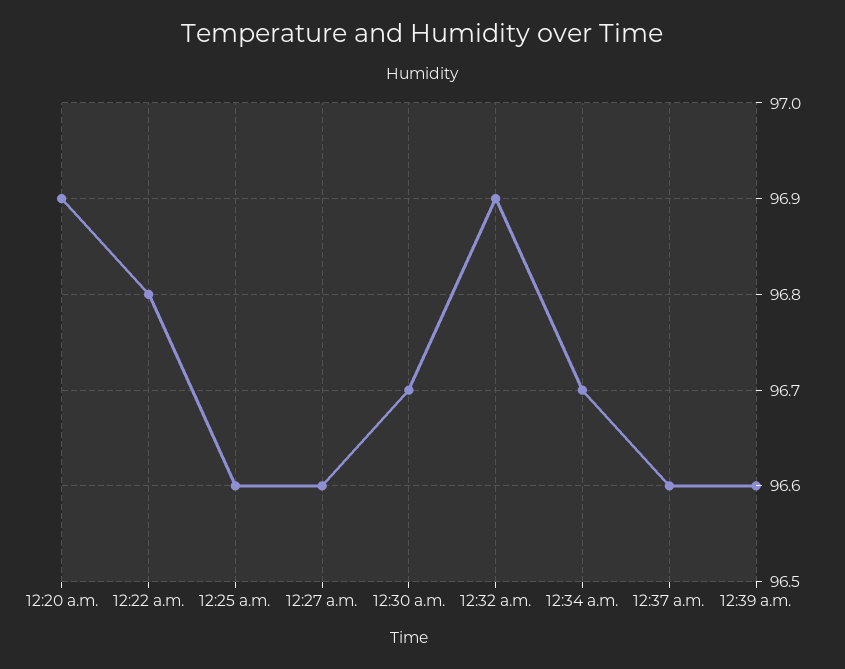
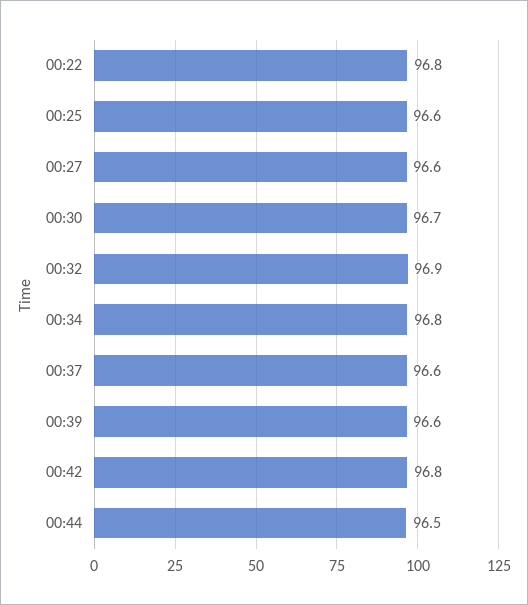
12:20 a.m.: 96.9 -> none
12:34 a.m.: 96.7 -> 96.8
00:42: none -> 96.8
00:44: none -> 96.5

